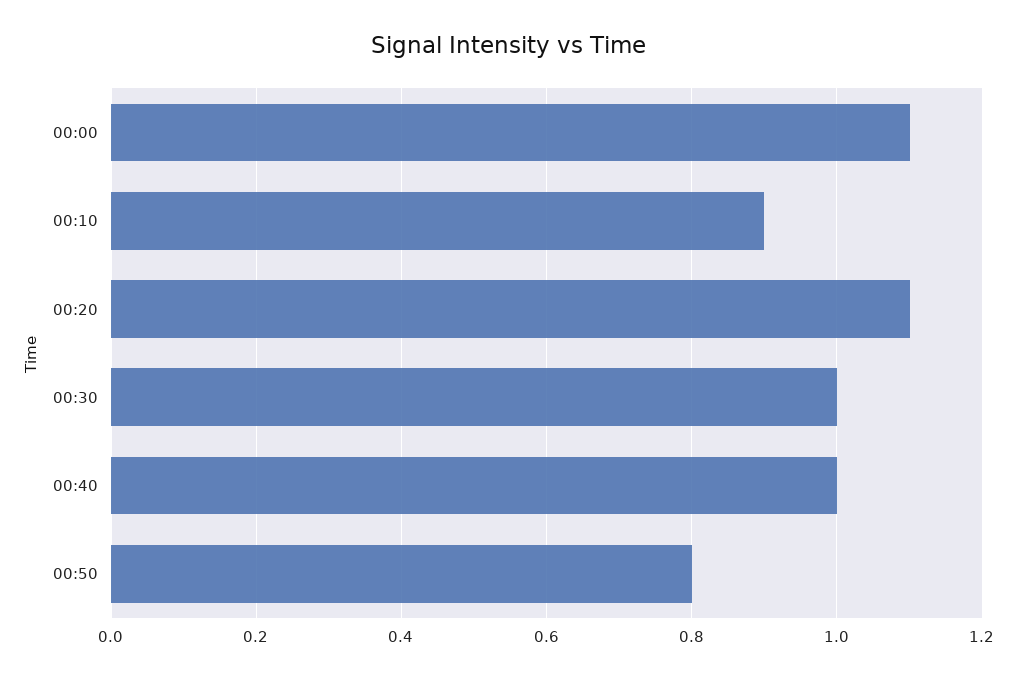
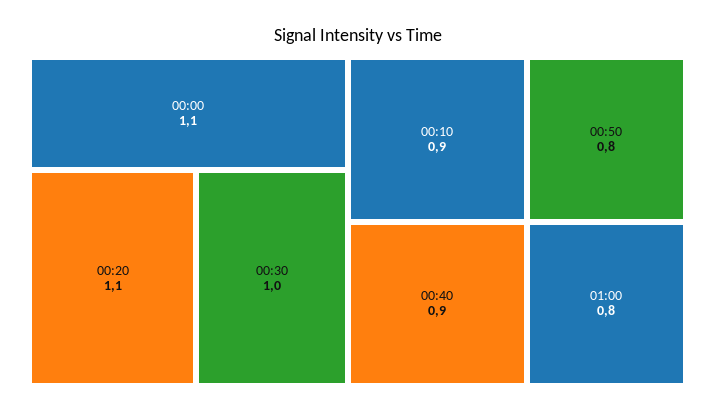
00:40: 1 -> 0.9
01:00: none -> 0.8

